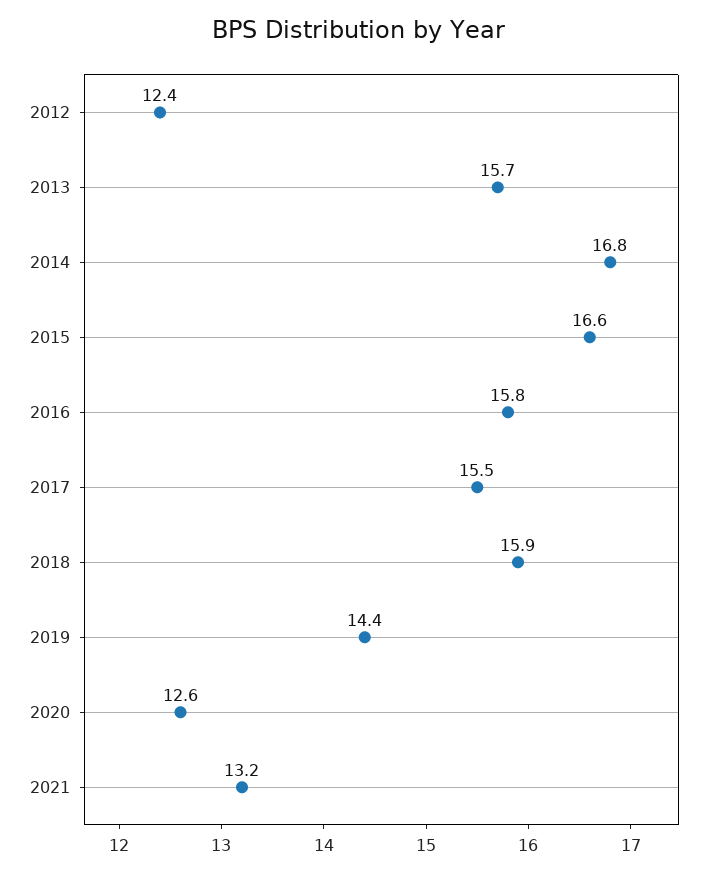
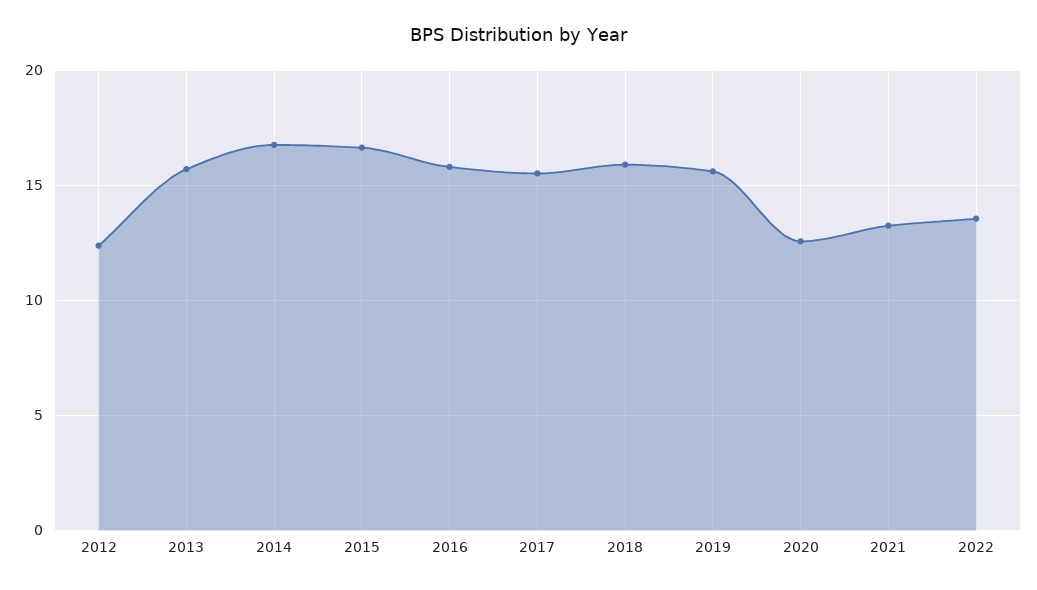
2019: 14.4 -> 15.5
2022: none -> 13.5

